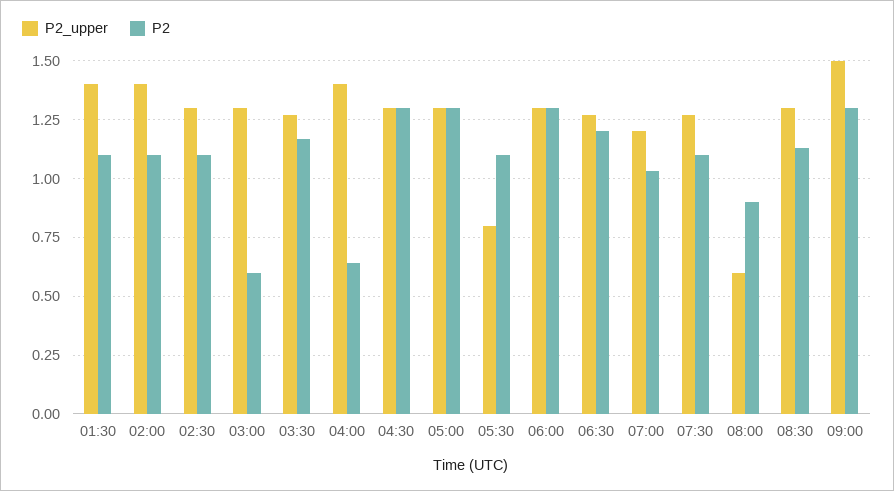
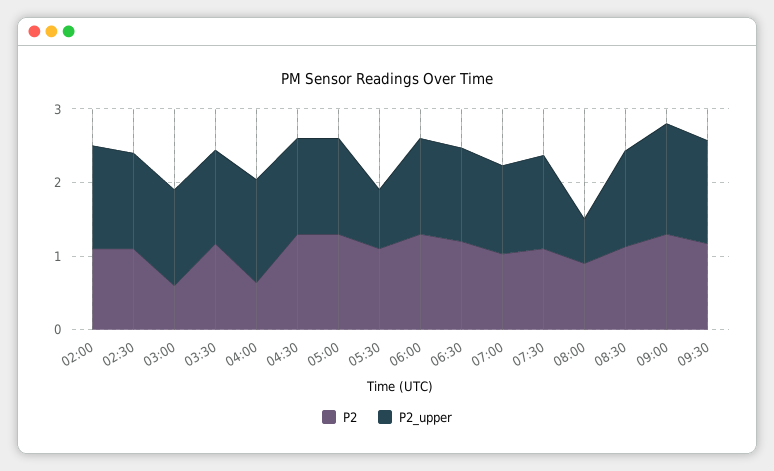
P2_upper, 01:30: 1.4 -> none
P2, 01:30: 1.1 -> none
P2, 09:30: none -> 1.2
P2_upper, 09:30: none -> 1.4

